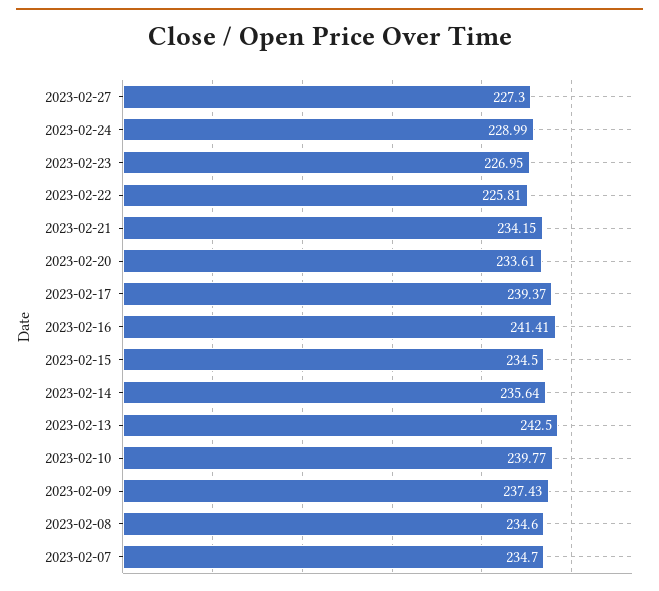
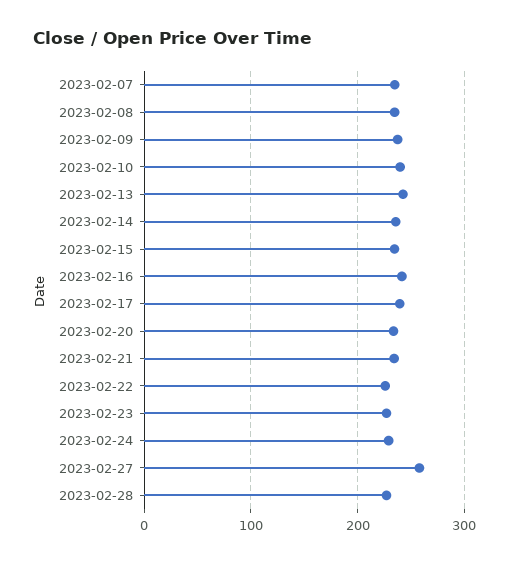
2023-02-27: 227.3 -> 260
2023-02-28: none -> 230

